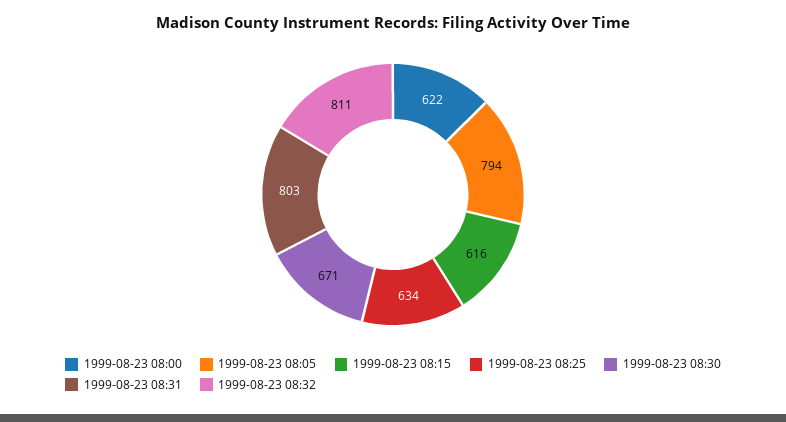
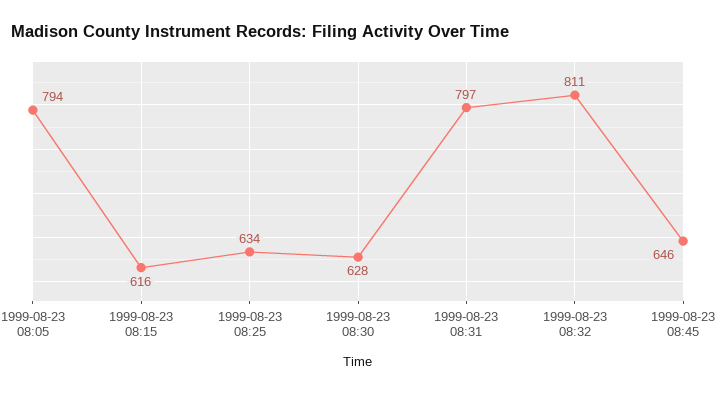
1999-08-23 08:00: 622 -> none
1999-08-23 08:30: 671 -> 628
1999-08-23 08:31: 803 -> 797
1999-08-23 08:45: none -> 646

